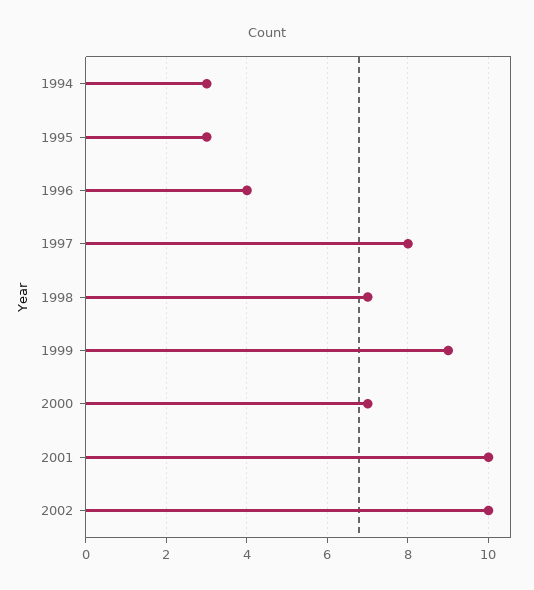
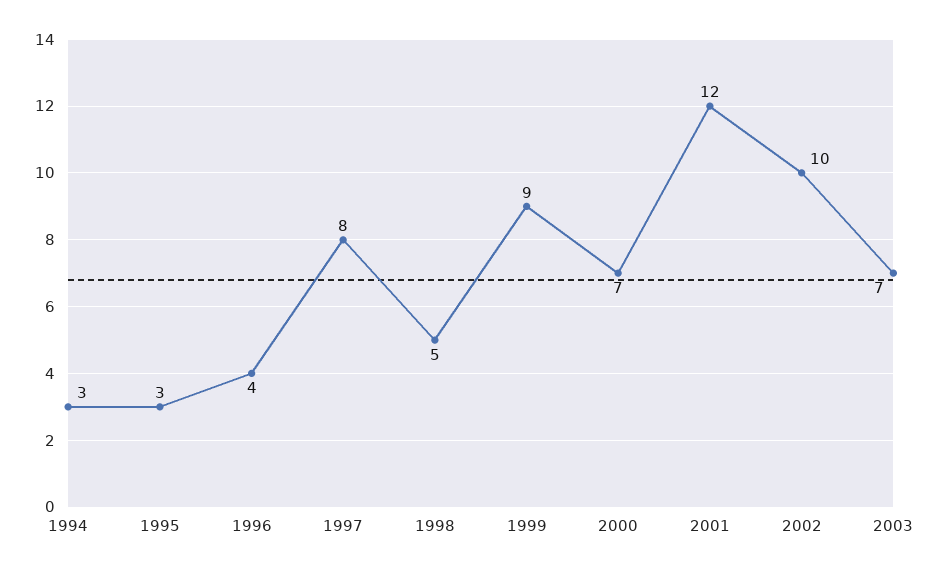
1998: 7 -> 5
2001: 10 -> 12
2003: none -> 7

